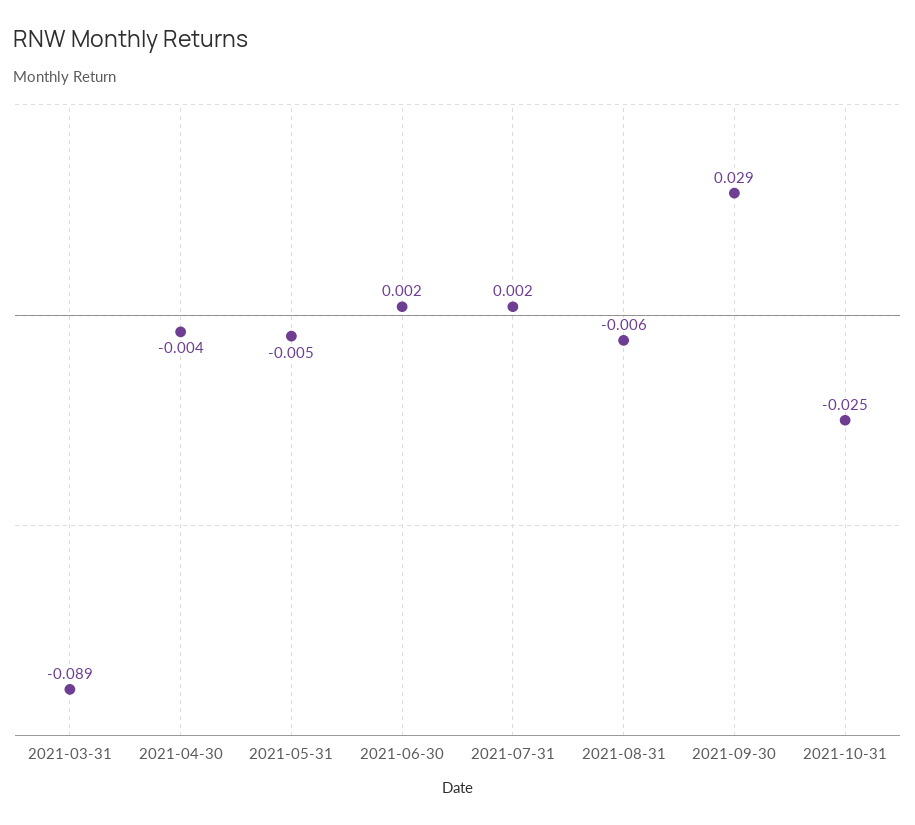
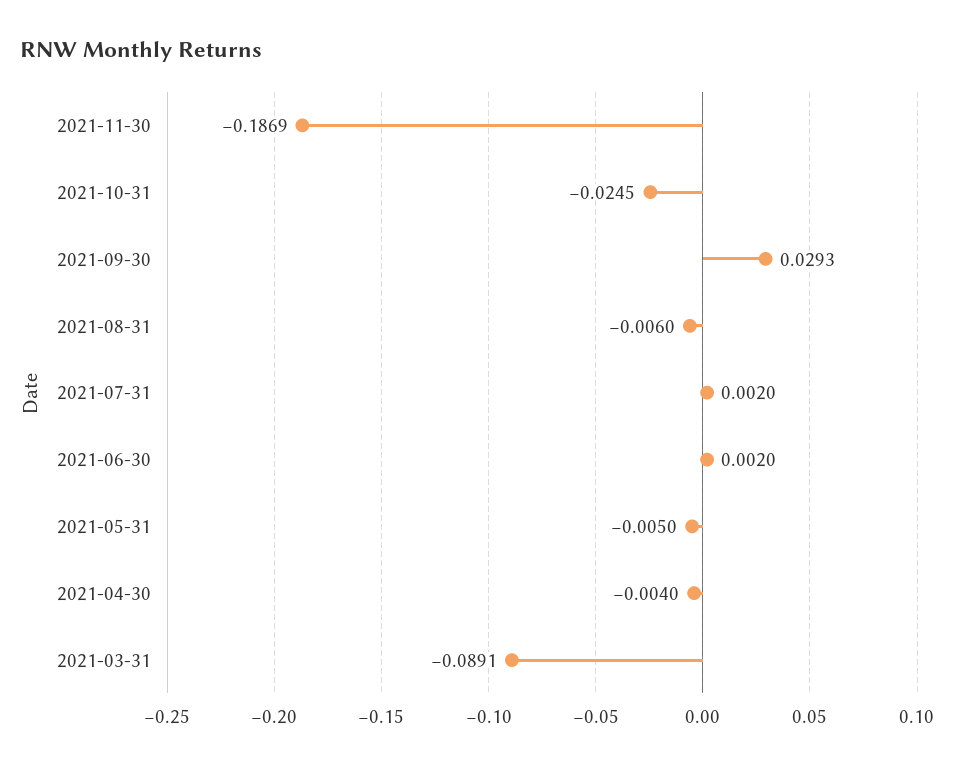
2021-11-30: none -> -0.1869

